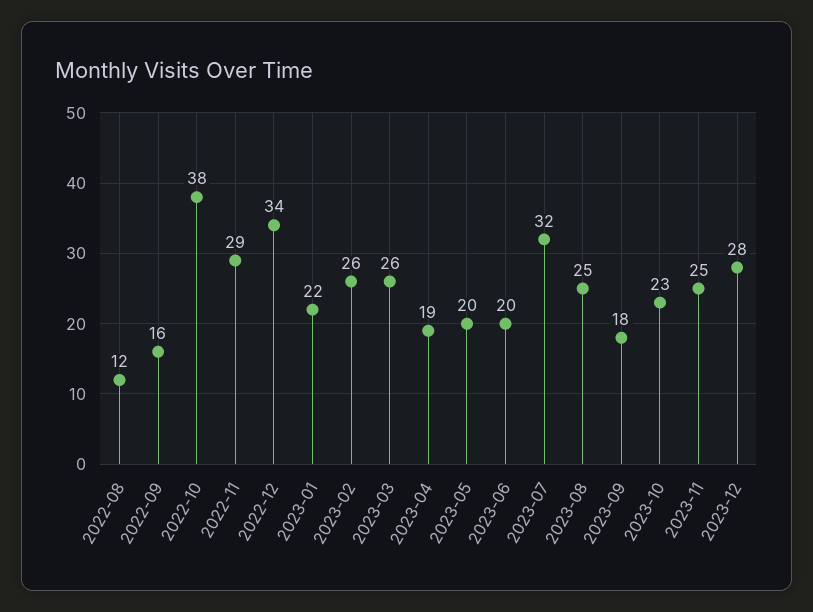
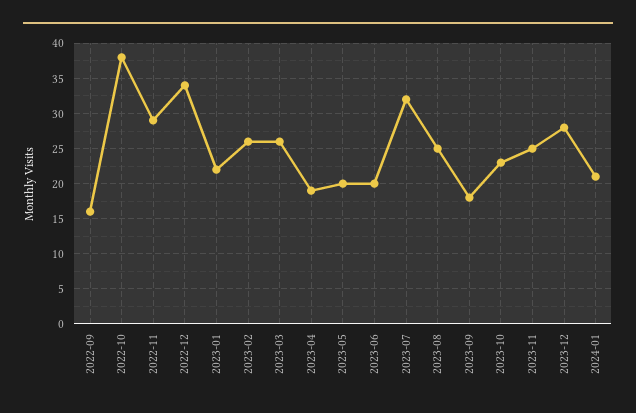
2022-08: 12 -> none
2024-01: none -> 21

